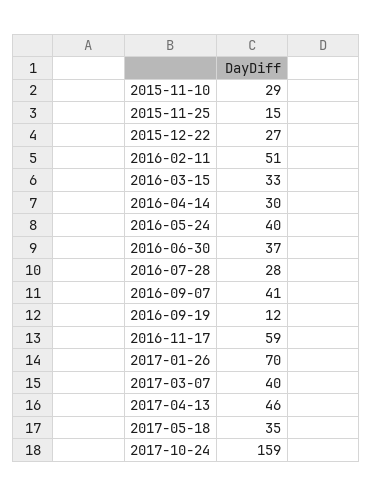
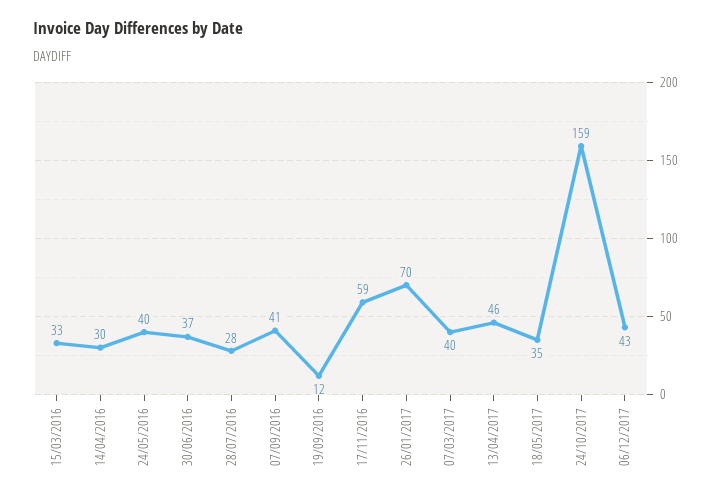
2015-11-10: 29 -> none
2015-11-25: 15 -> none
2015-12-22: 27 -> none
2016-02-11: 51 -> none
06/12/2017: none -> 43

